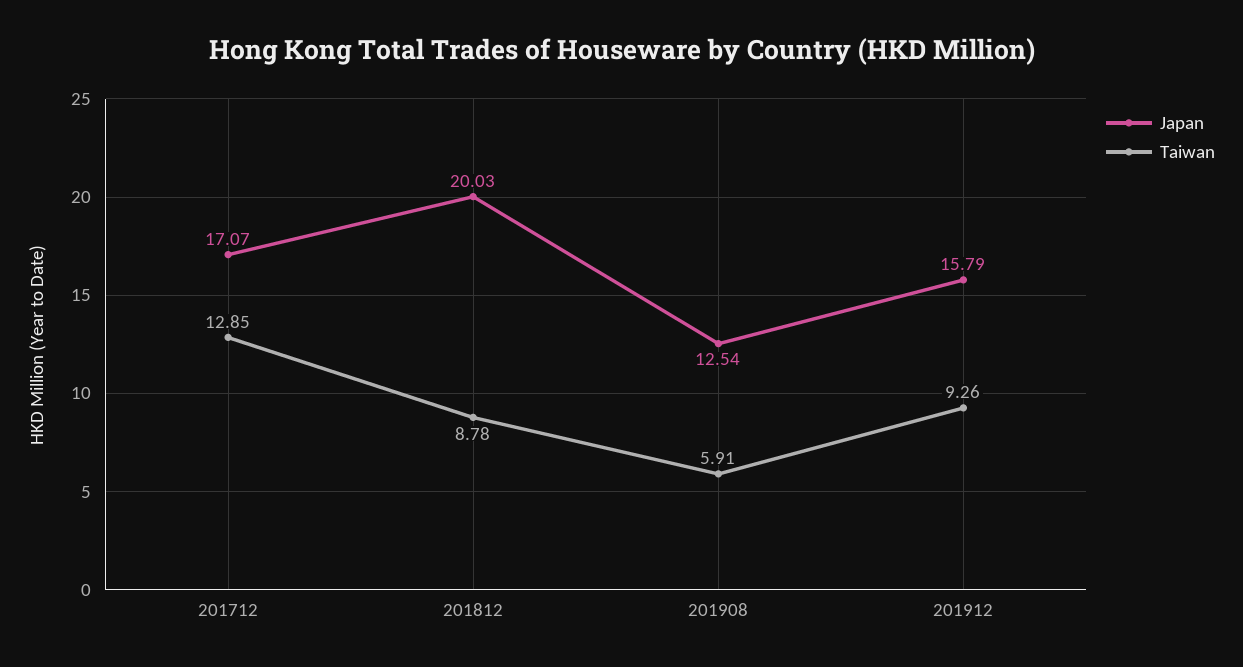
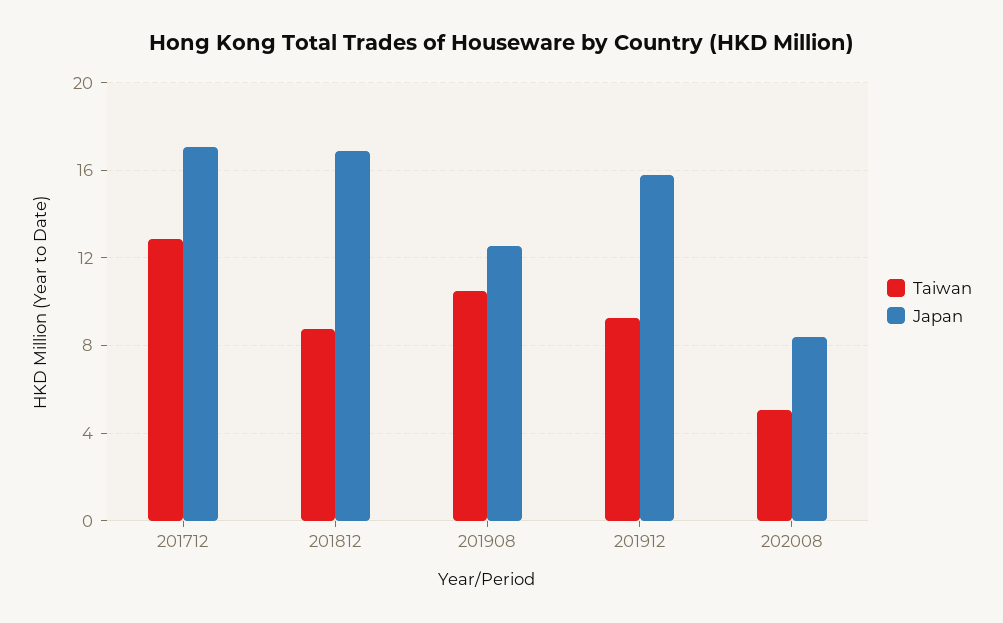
Japan, 201812: 20.03 -> 17
Taiwan, 201908: 5.91 -> 10.5
Taiwan, 202008: none -> 5
Japan, 202008: none -> 8.5

